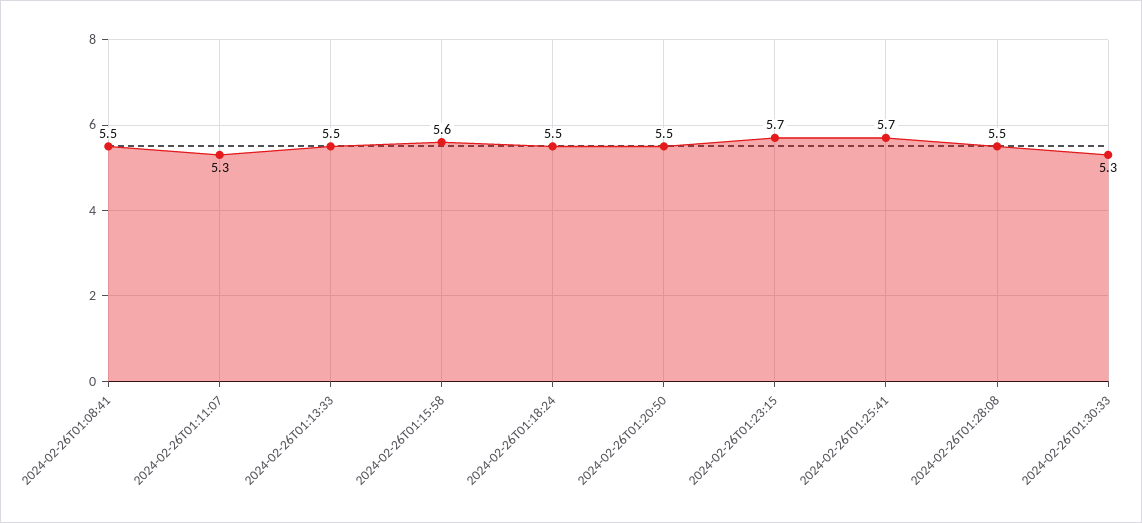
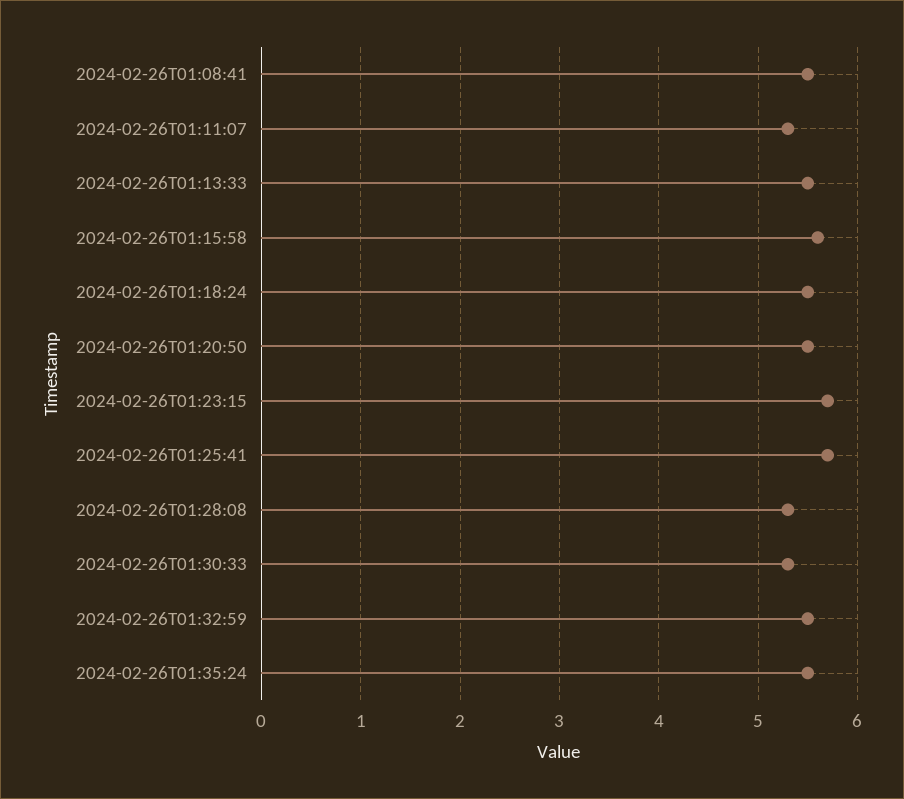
2024-02-26T01:28:08: 5.5 -> 5.3
2024-02-26T01:32:59: none -> 5.5
2024-02-26T01:35:24: none -> 5.5

